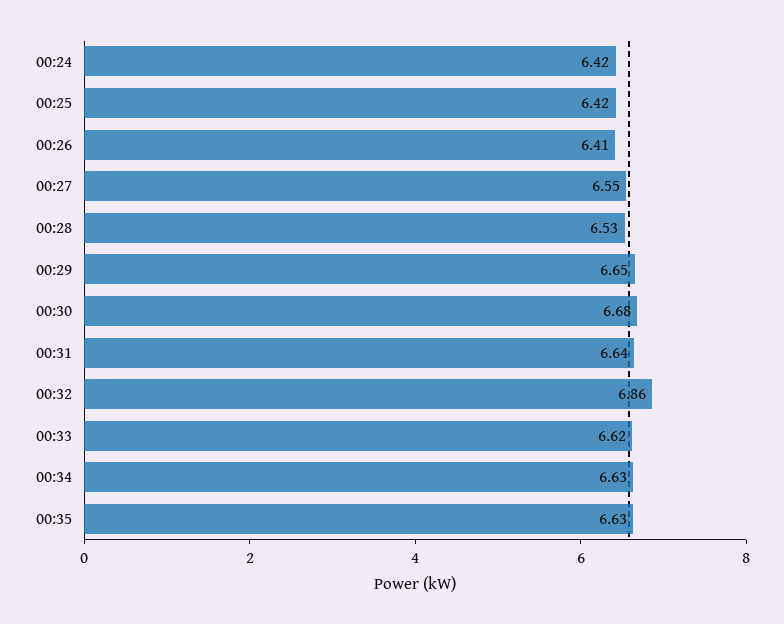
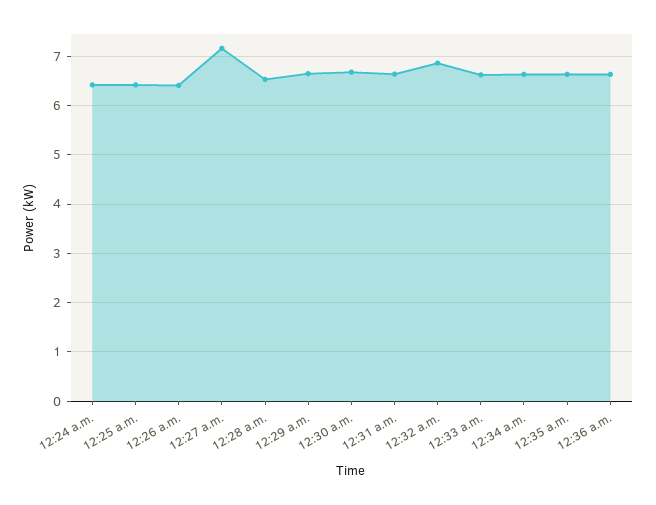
00:27: 6.55 -> 7.2
12:36 a.m.: none -> 6.6

